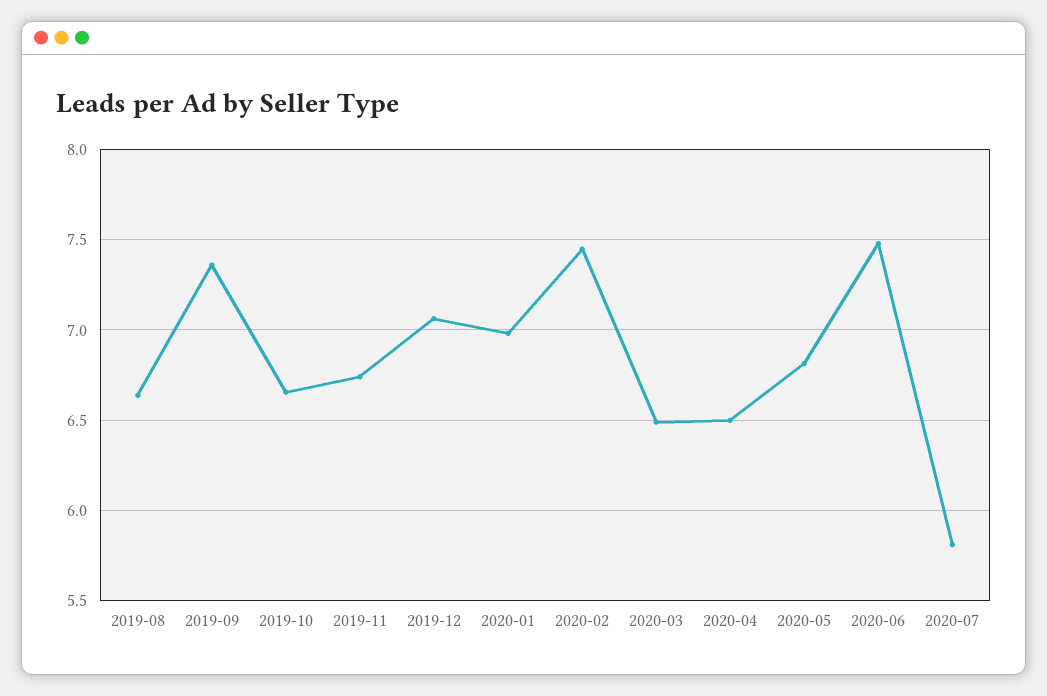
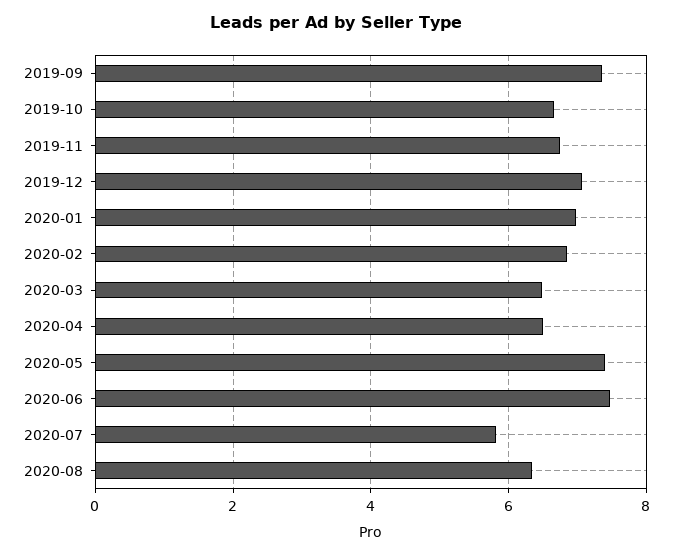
2019-08: 6.65 -> none
2020-02: 7.45 -> 6.8
2020-05: 6.8 -> 7.4
2020-08: none -> 6.4

